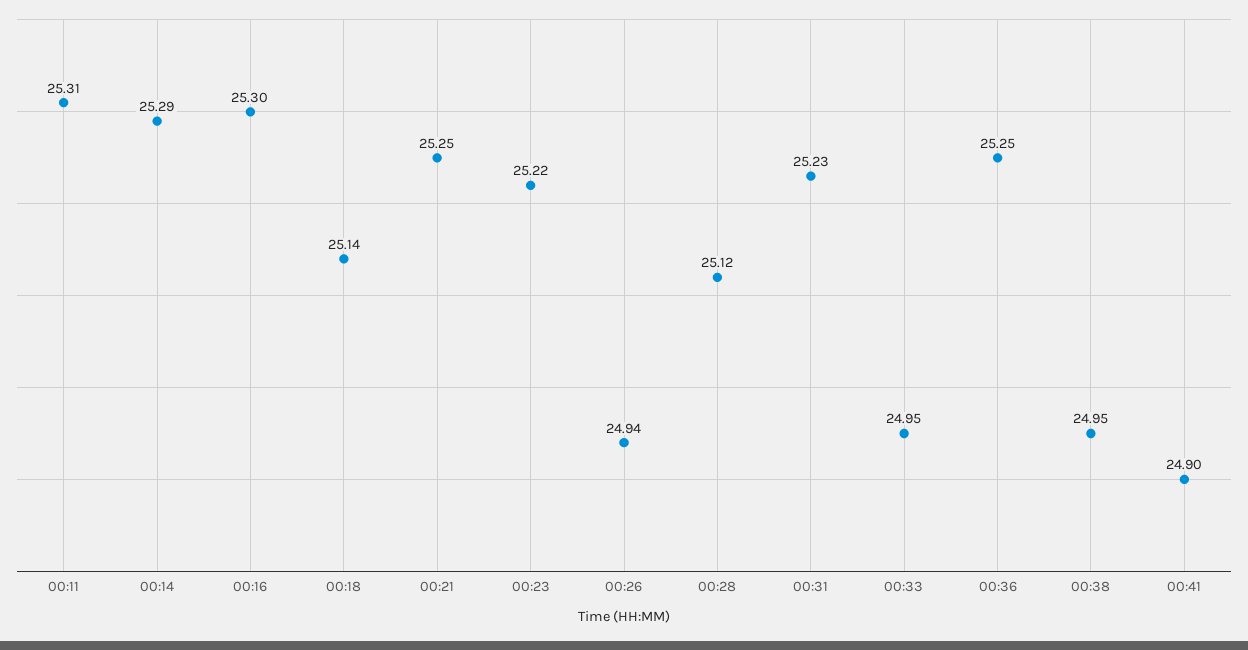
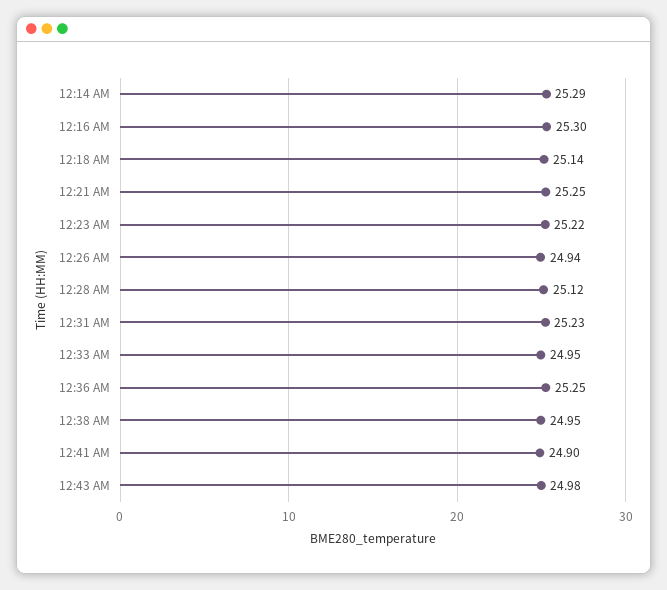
00:11: 25.31 -> none
12:43 AM: none -> 24.98

